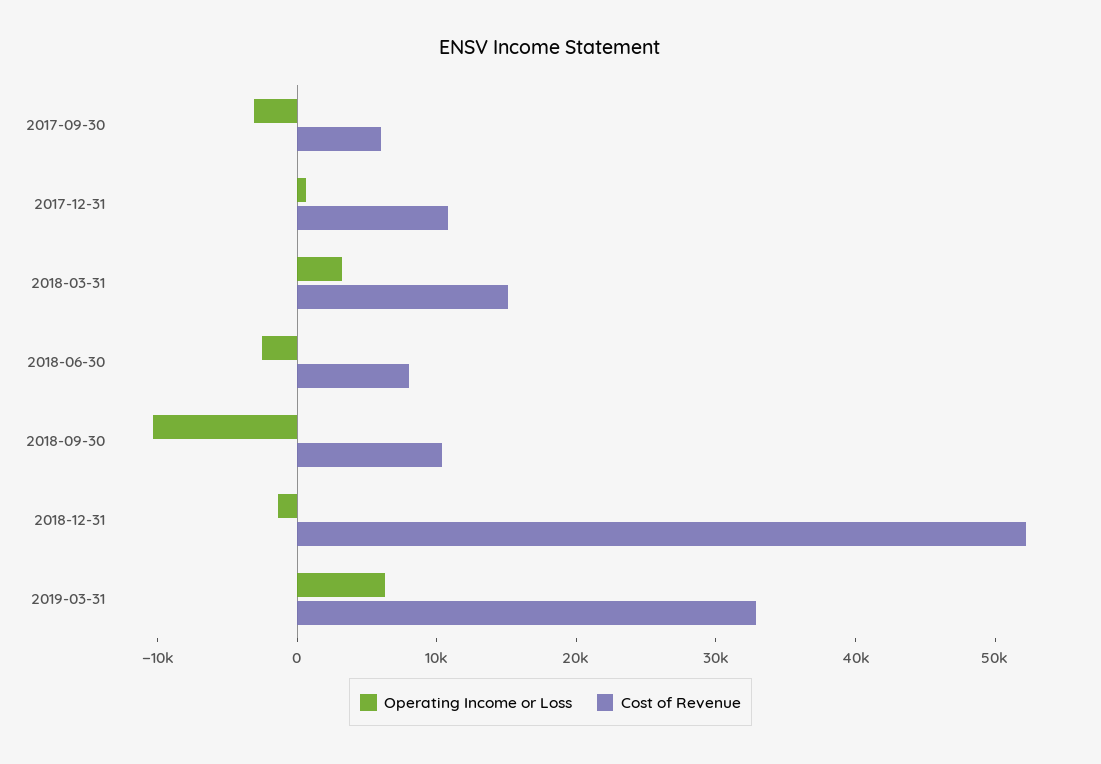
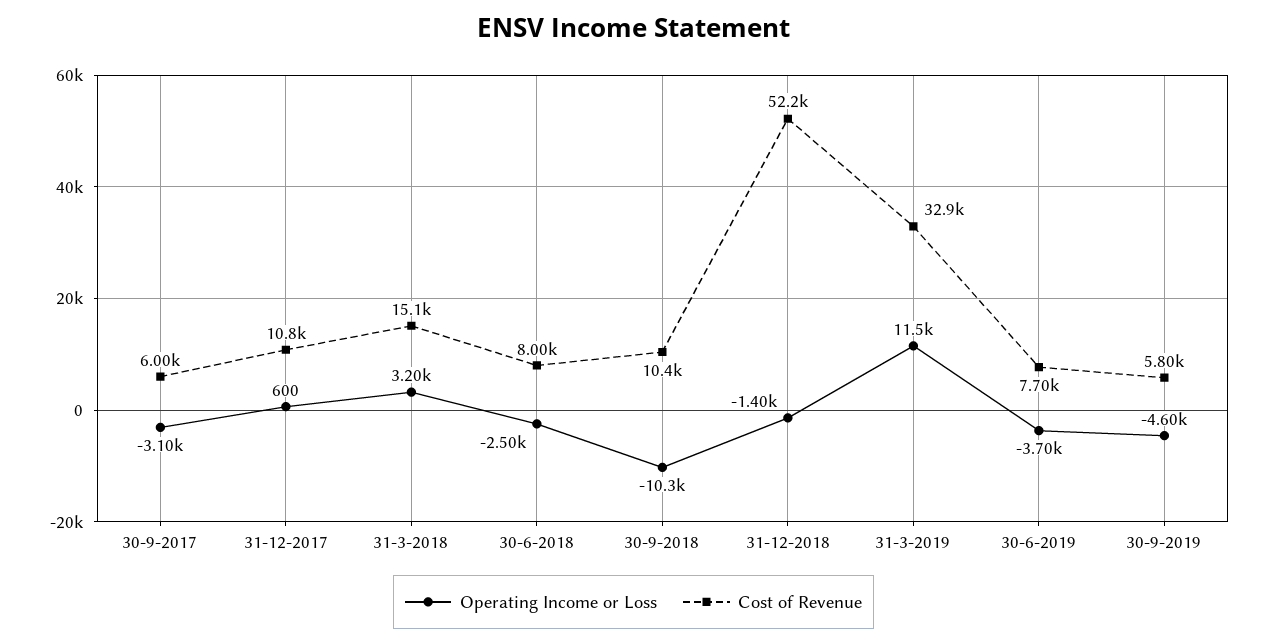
Operating Income or Loss, 2019-03-31: 6000 -> 11500
Operating Income or Loss, 30-6-2019: none -> -3700
Cost of Revenue, 30-6-2019: none -> 7700
Operating Income or Loss, 30-9-2019: none -> -4600
Cost of Revenue, 30-9-2019: none -> 5800

